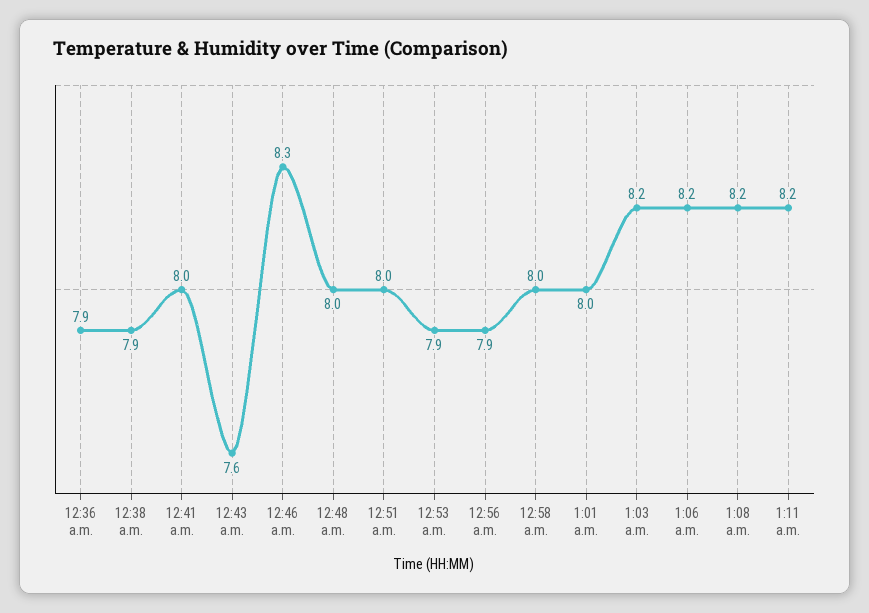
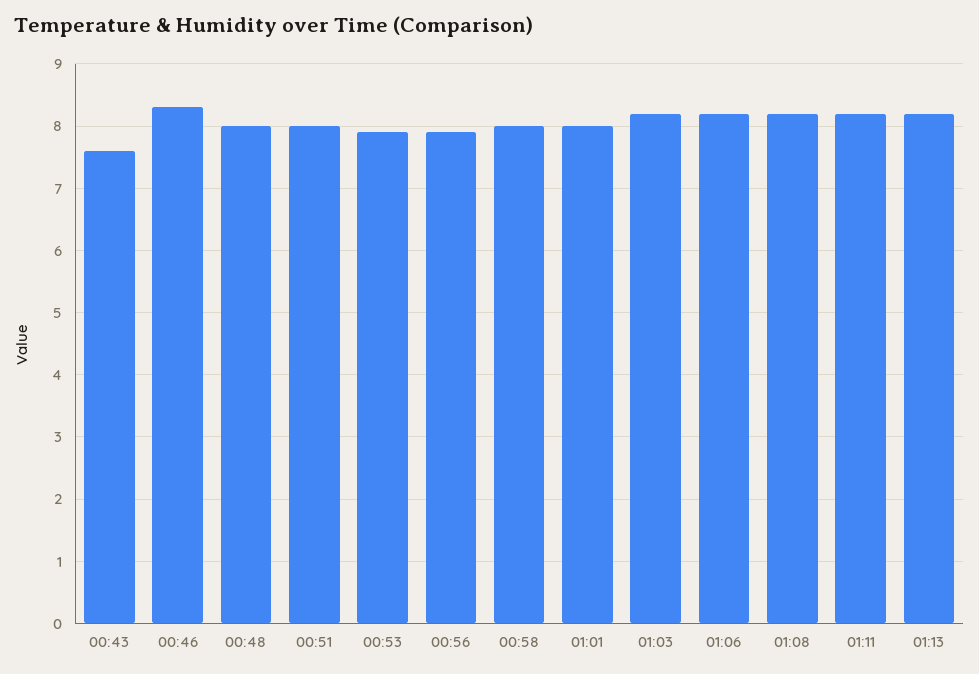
12:36 a.m.: 7.9 -> none
12:38 a.m.: 7.9 -> none
12:41 a.m.: 8 -> none
01:13: none -> 8.2

